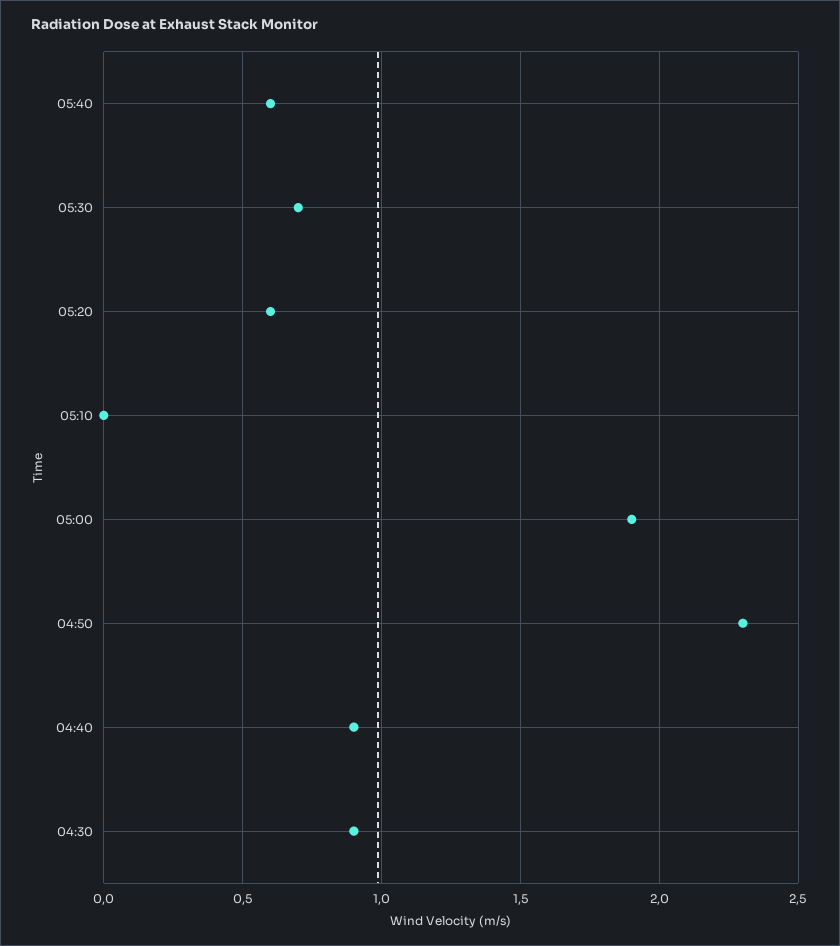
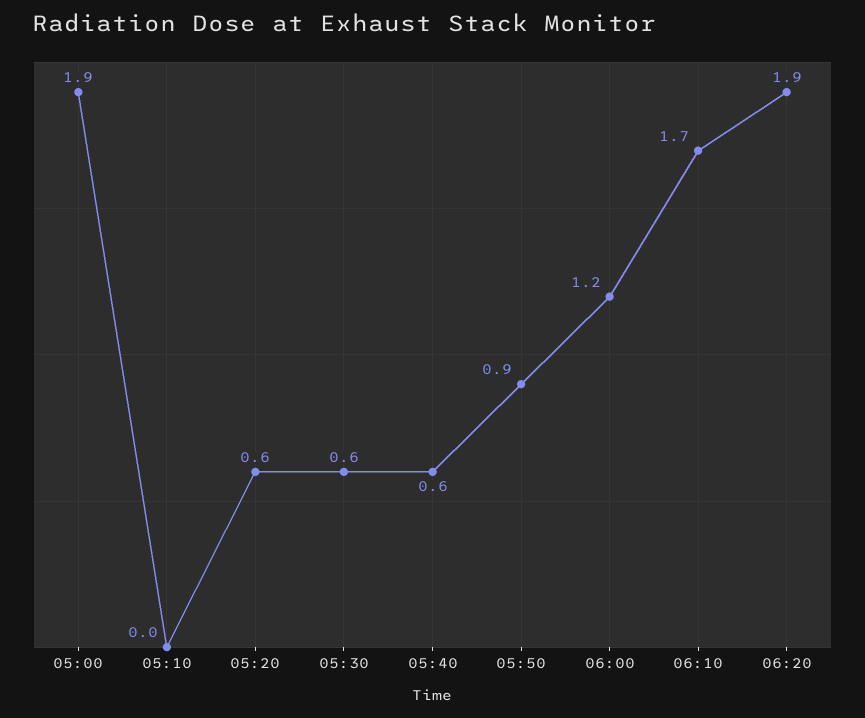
05:30: 0.7 -> 0.6
04:50: 2.3 -> none
04:40: 0.9 -> none
04:30: 0.9 -> none
05:50: none -> 0.9
06:00: none -> 1.2
06:10: none -> 1.7
06:20: none -> 1.9

